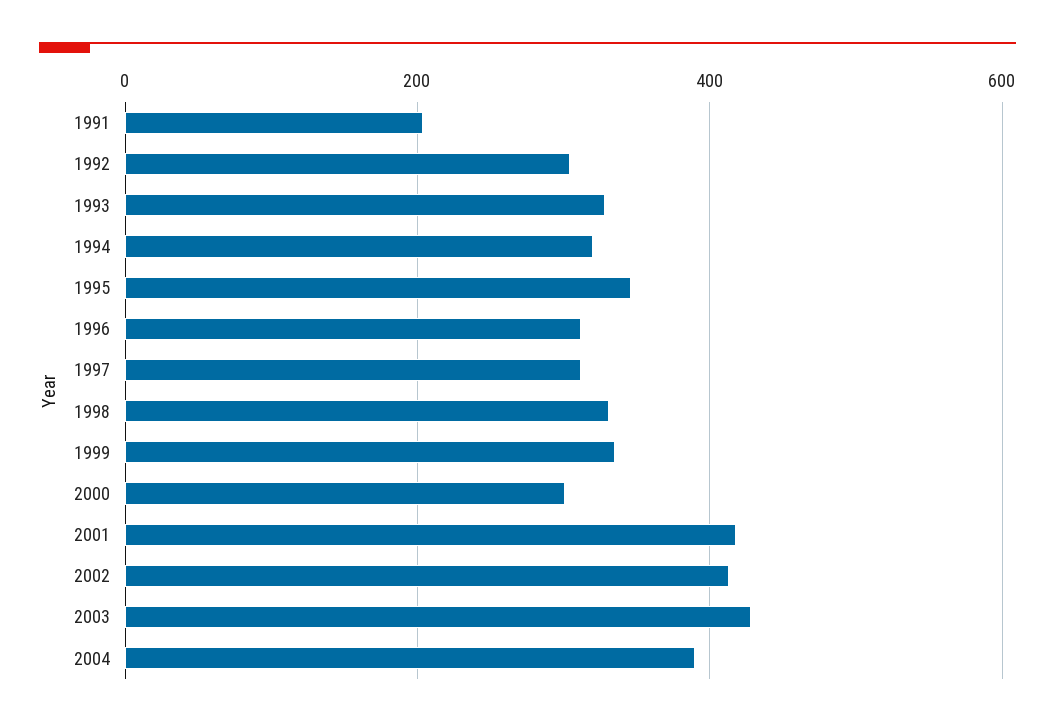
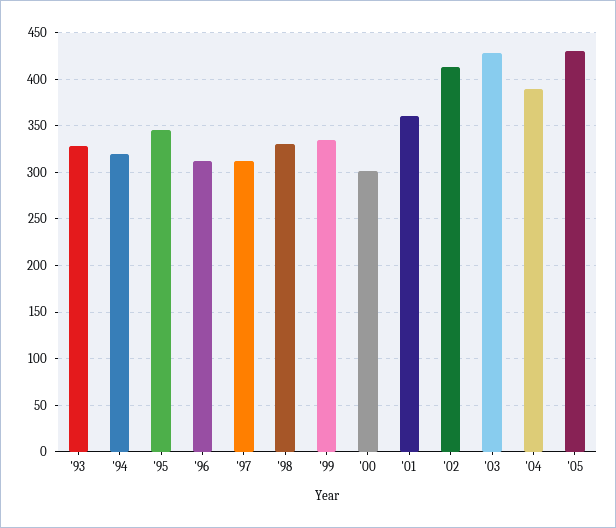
1991: 200 -> none
1992: 300 -> none
2001: 420 -> 360
'05: none -> 430

